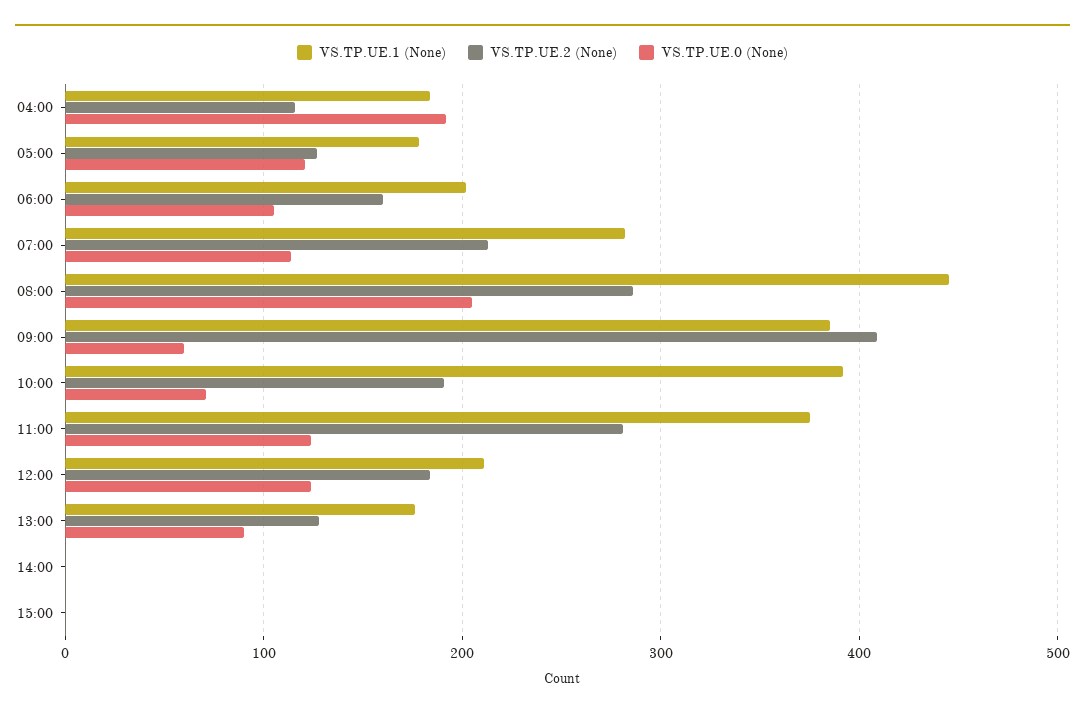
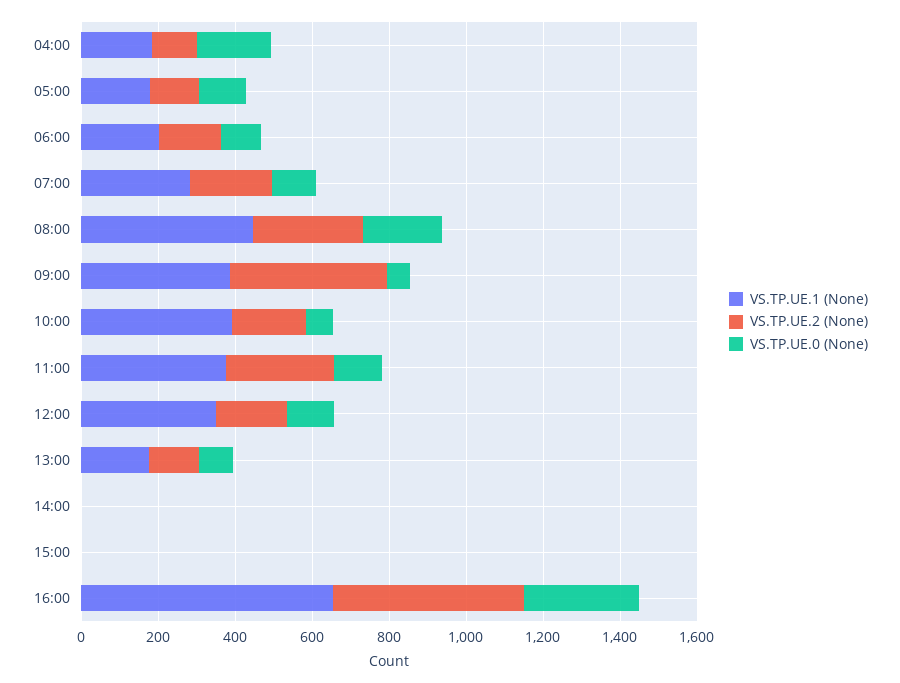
VS.TP.UE.1 (None), 12:00: 210 -> 350
VS.TP.UE.1 (None), 16:00: none -> 650
VS.TP.UE.2 (None), 16:00: none -> 500
VS.TP.UE.0 (None), 16:00: none -> 300

